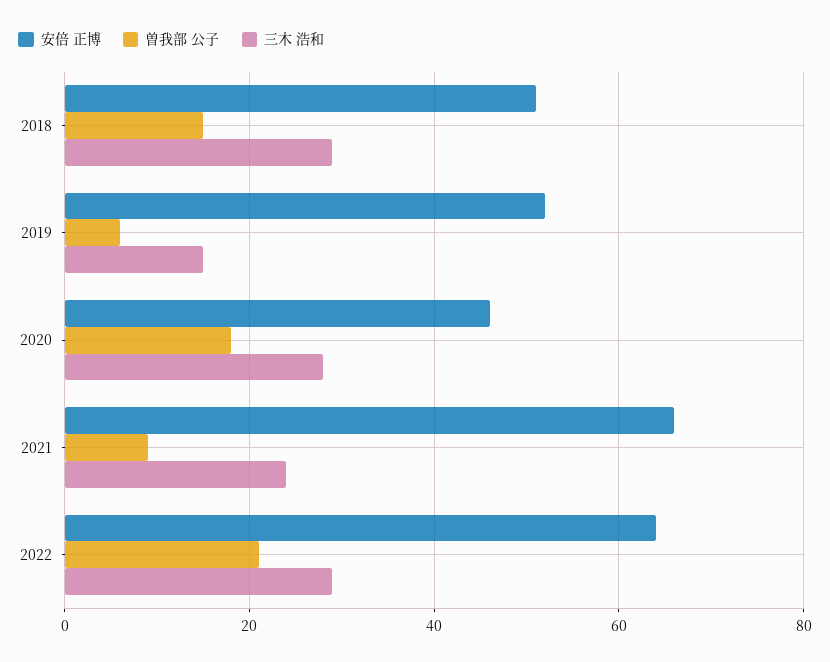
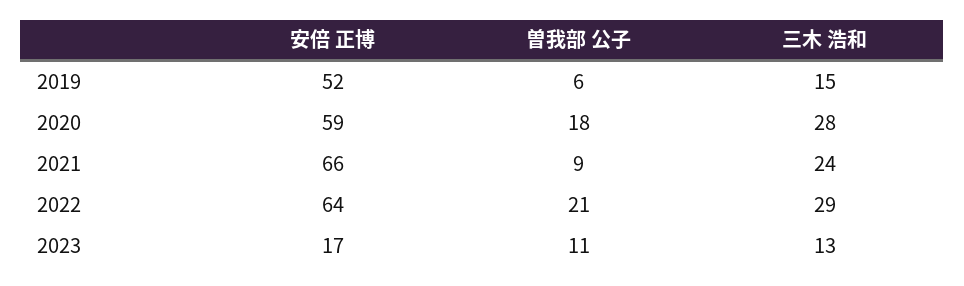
安倍 正博, 2018: 50 -> none
曽我部 公子, 2018: 15 -> none
三木 浩和, 2018: 30 -> none
安倍 正博, 2020: 45 -> 59
安倍 正博, 2023: none -> 17
曽我部 公子, 2023: none -> 11
三木 浩和, 2023: none -> 13

